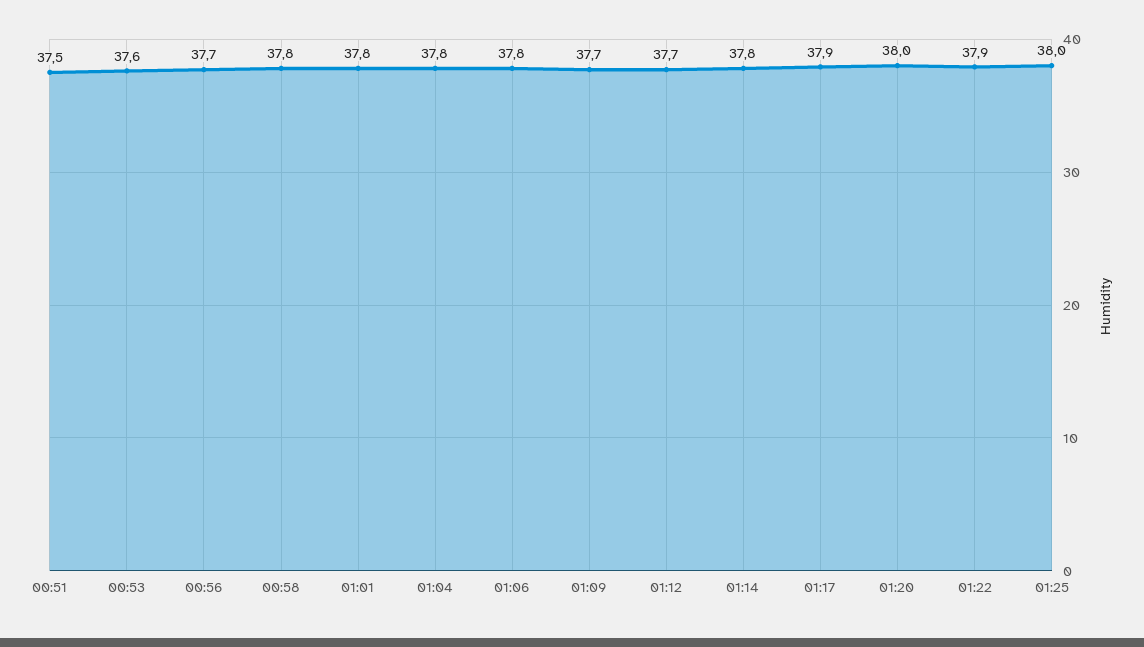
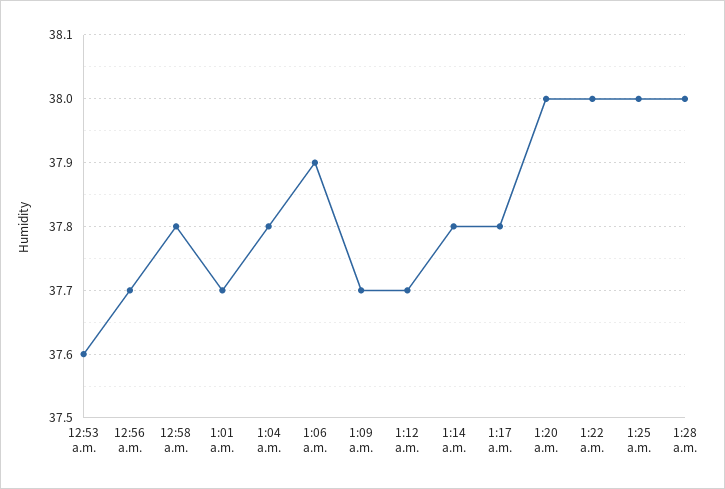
00:51: 37.5 -> none
01:01: 37.8 -> 37.7
01:06: 37.8 -> 37.9
01:17: 37.9 -> 37.8
01:22: 37.9 -> 38
1:28 a.m.: none -> 38

